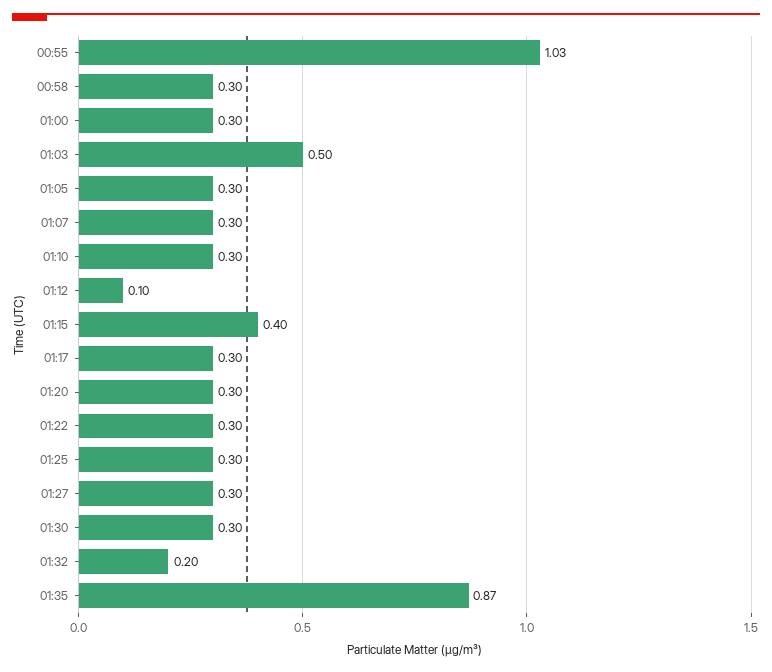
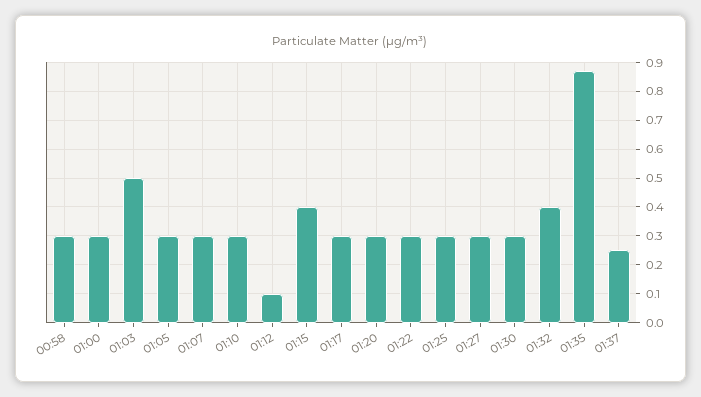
00:55: 1.03 -> none
01:32: 0.2 -> 0.4
01:37: none -> 0.25

